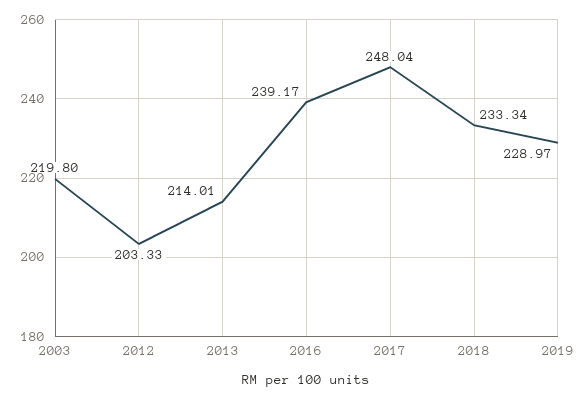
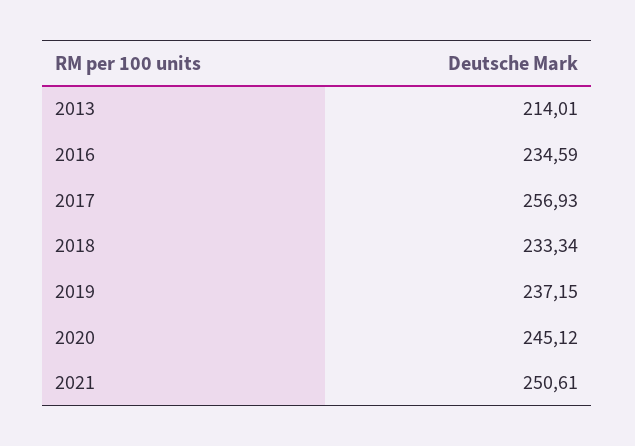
2003: 219.8 -> none
2012: 203.33 -> none
2016: 239.17 -> 234.59
2017: 248.04 -> 256.93
2019: 228.97 -> 237.15
2020: none -> 245.12
2021: none -> 250.61

